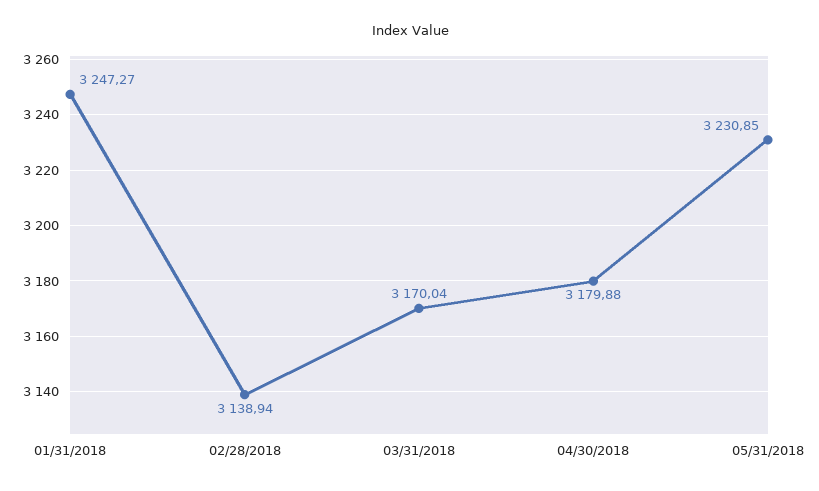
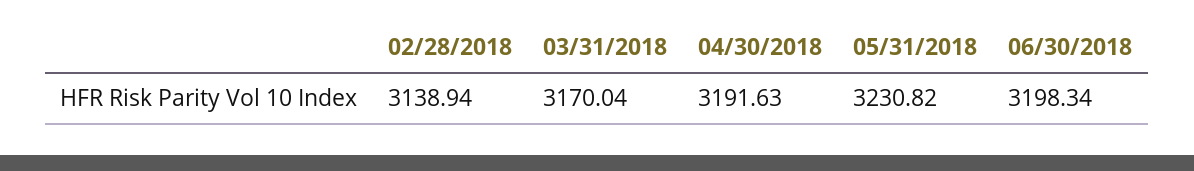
01/31/2018: 3247.27 -> none
04/30/2018: 3179.88 -> 3191.63
05/31/2018: 3230.85 -> 3230.82
06/30/2018: none -> 3198.34

